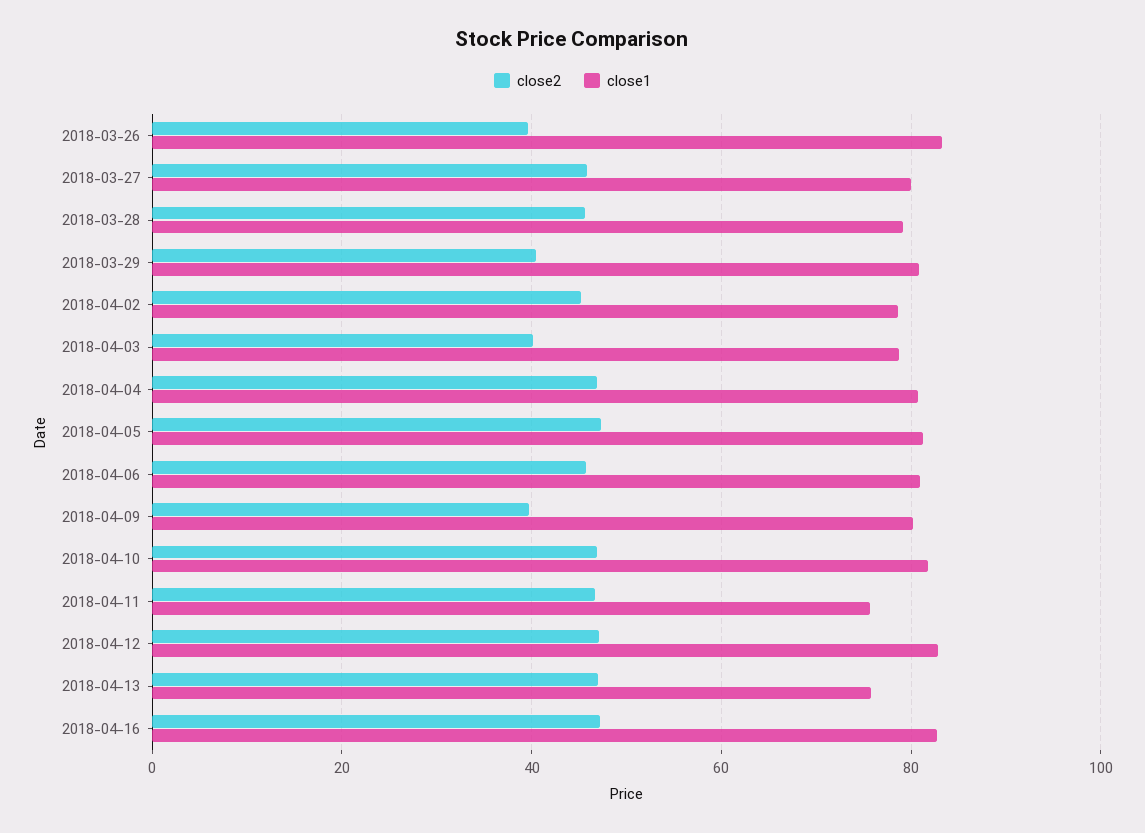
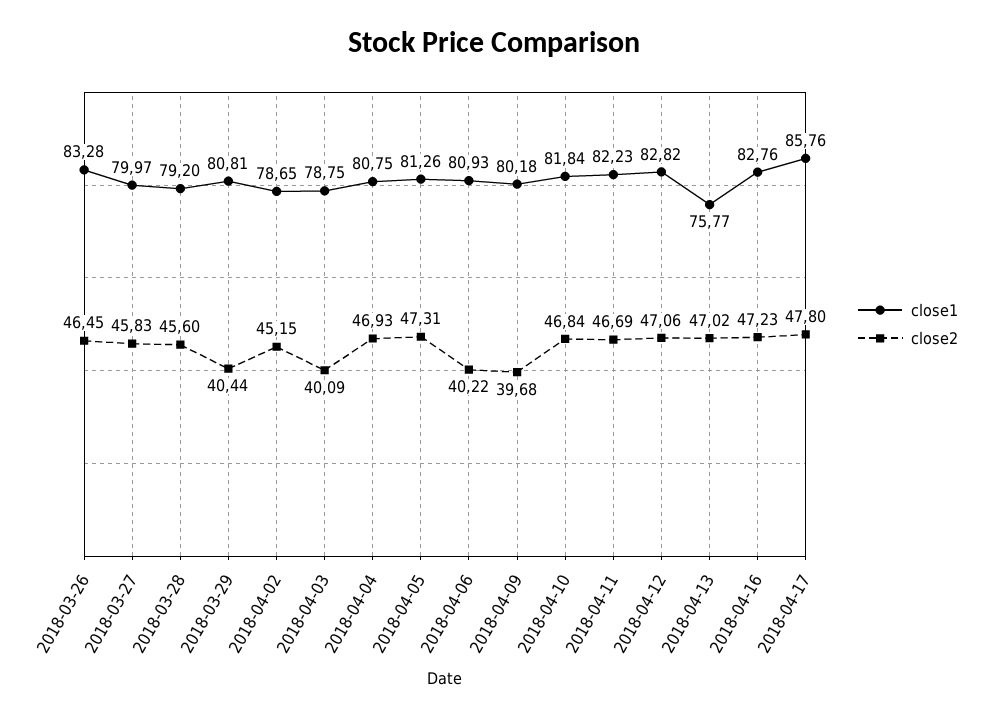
close2, 2018-03-26: 40 -> 46.45
close2, 2018-04-06: 46 -> 40.22
close1, 2018-04-11: 76 -> 82.23
close1, 2018-04-17: none -> 85.76
close2, 2018-04-17: none -> 47.8

